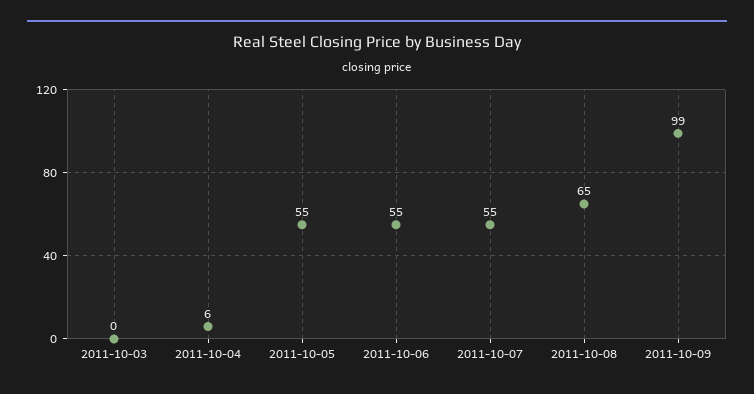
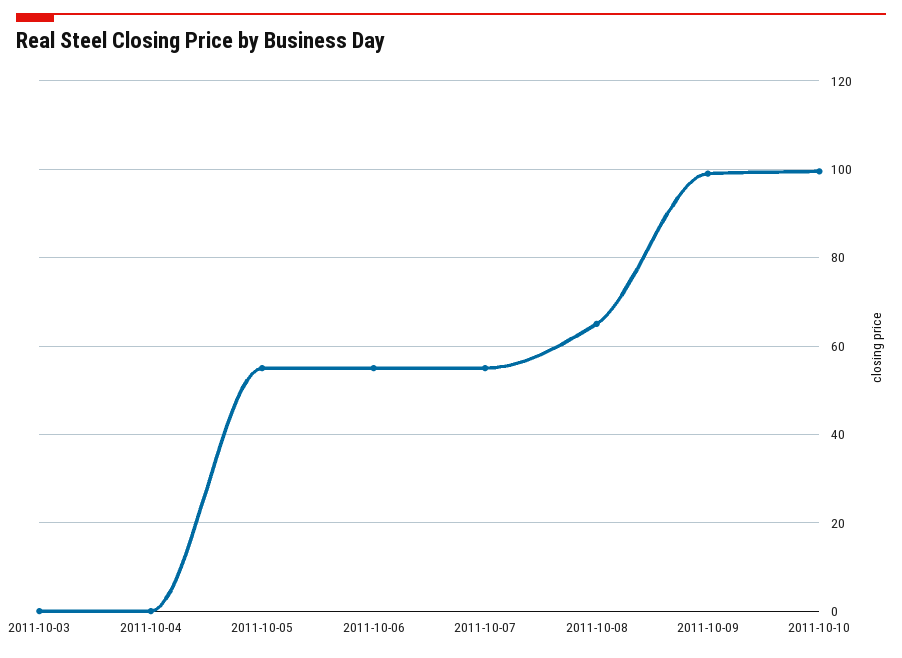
2011-10-04: 6 -> 0
2011-10-10: none -> 100

